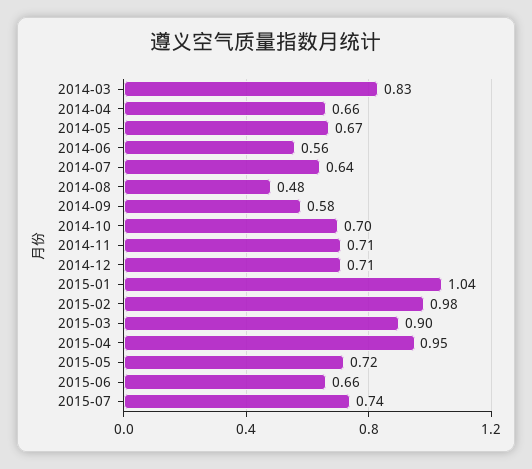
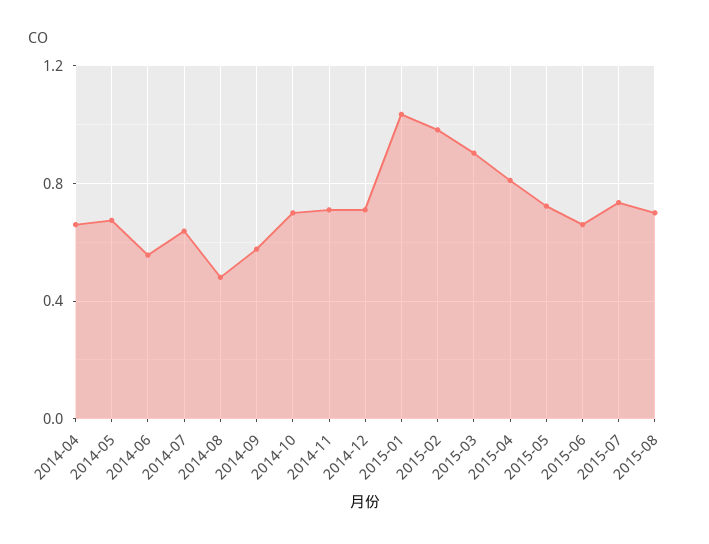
2014-03: 0.83 -> none
2015-04: 0.95 -> 0.8
2015-08: none -> 0.7

